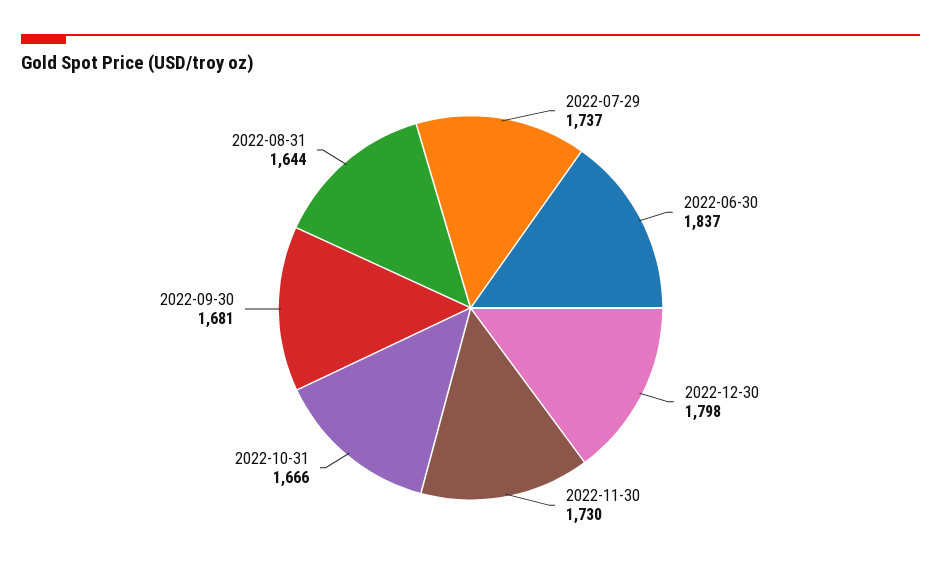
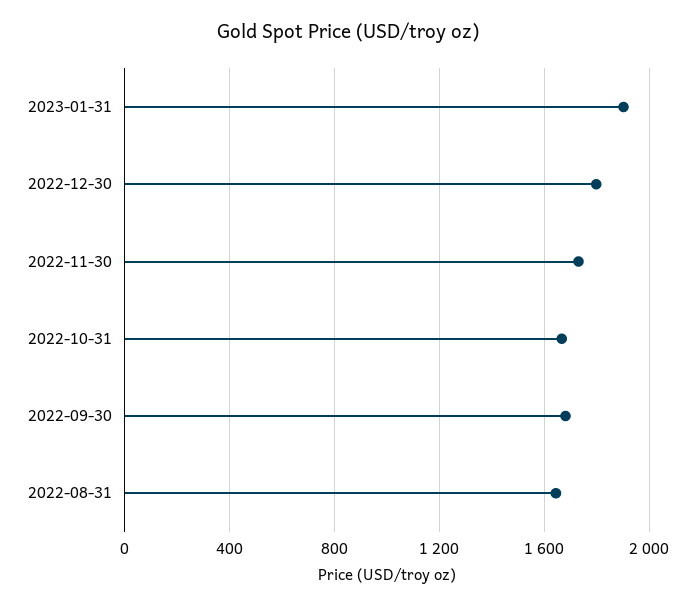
2022-07-29: 1737 -> none
2022-06-30: 1837 -> none
2023-01-31: none -> 1900

